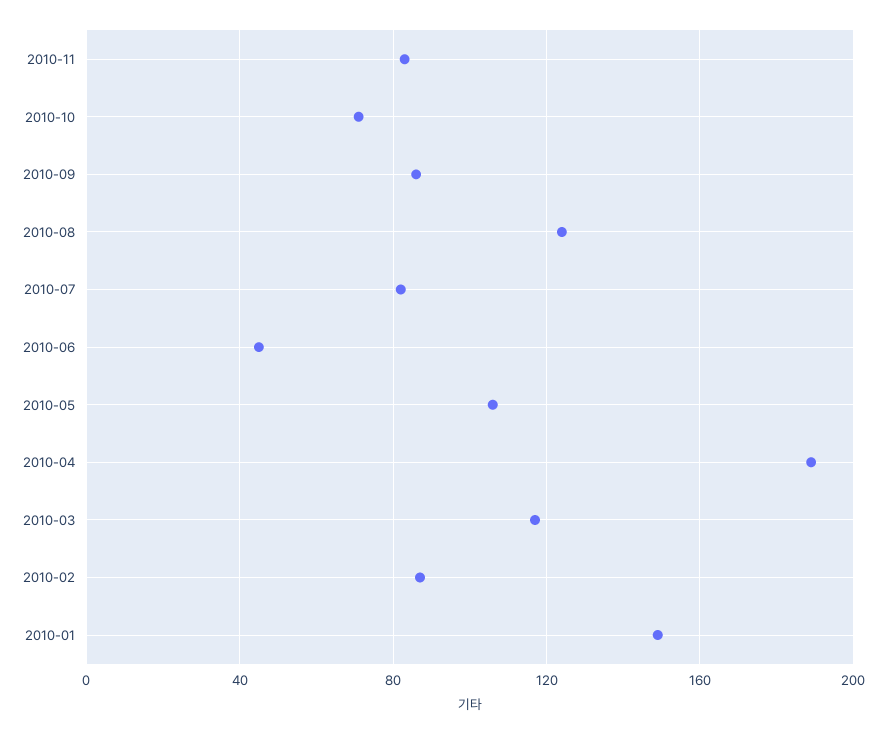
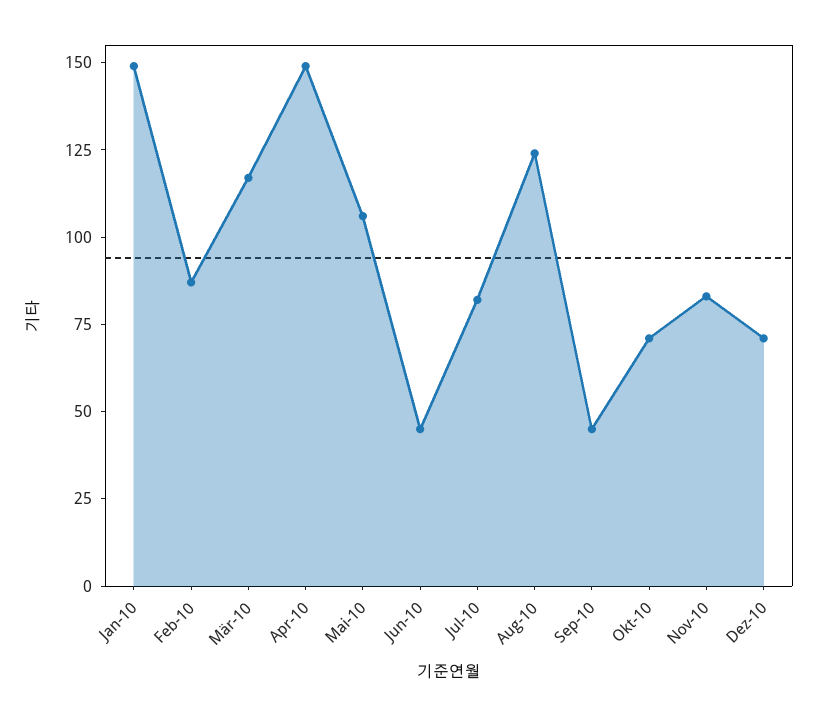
2010-09: 85 -> 45
2010-04: 190 -> 150
Dez-10: none -> 70

